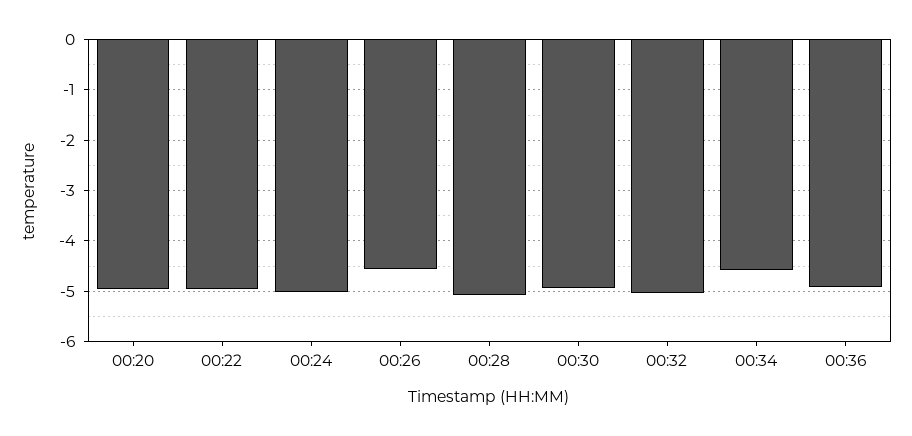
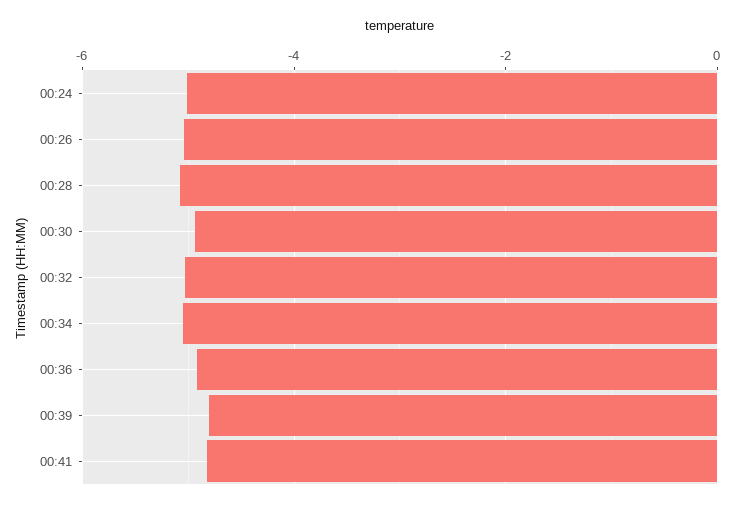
00:20: -5 -> none
00:22: -5 -> none
00:26: -4.6 -> -5
00:34: -4.6 -> -5
00:39: none -> -4.8
00:41: none -> -4.8

